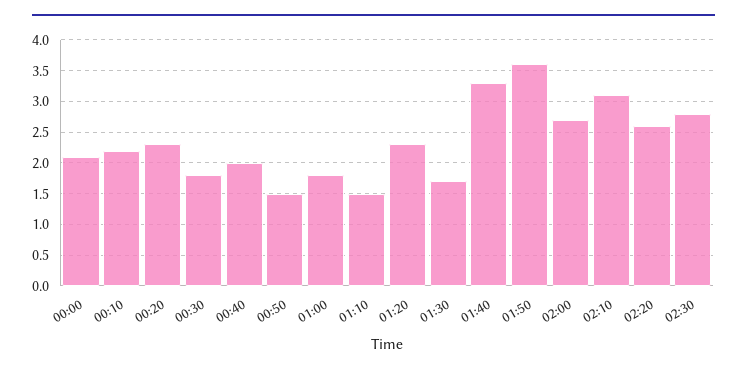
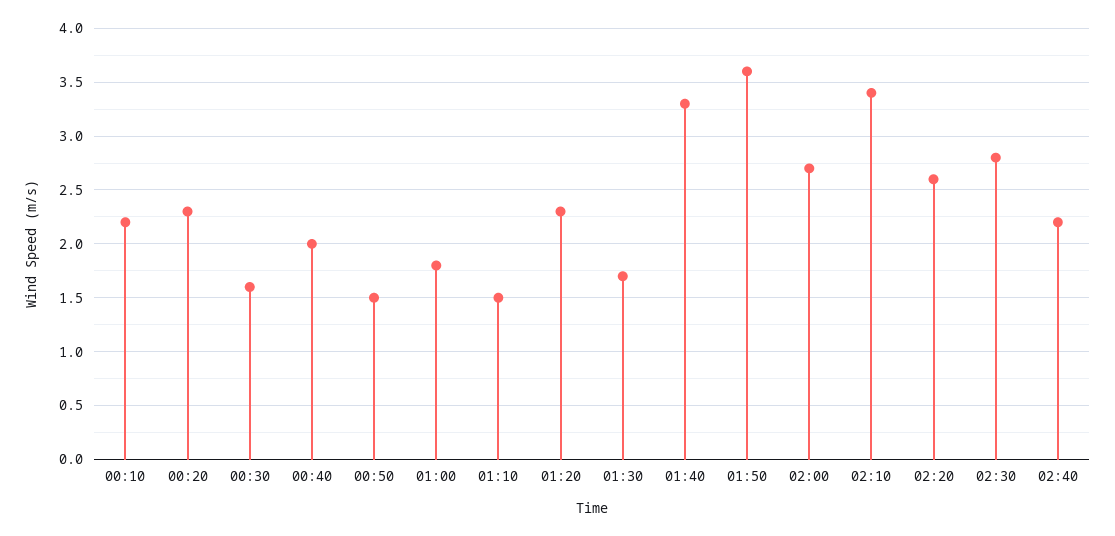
00:00: 2.1 -> none
00:30: 1.8 -> 1.6
02:10: 3.1 -> 3.4
02:40: none -> 2.2

